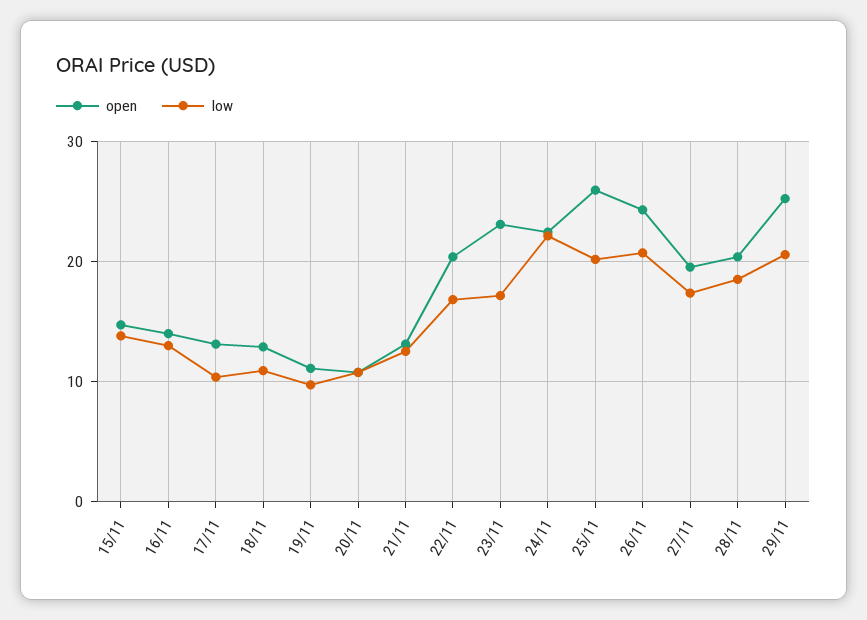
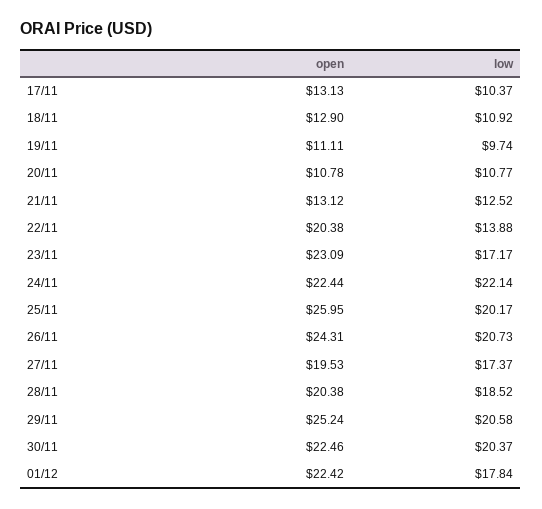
open, 15/11: 15 -> none
low, 15/11: 14 -> none
open, 16/11: 14 -> none
low, 16/11: 13 -> none
low, 22/11: 17 -> 13.88
open, 30/11: none -> 22.46
low, 30/11: none -> 20.37
open, 01/12: none -> 22.42
low, 01/12: none -> 17.84

